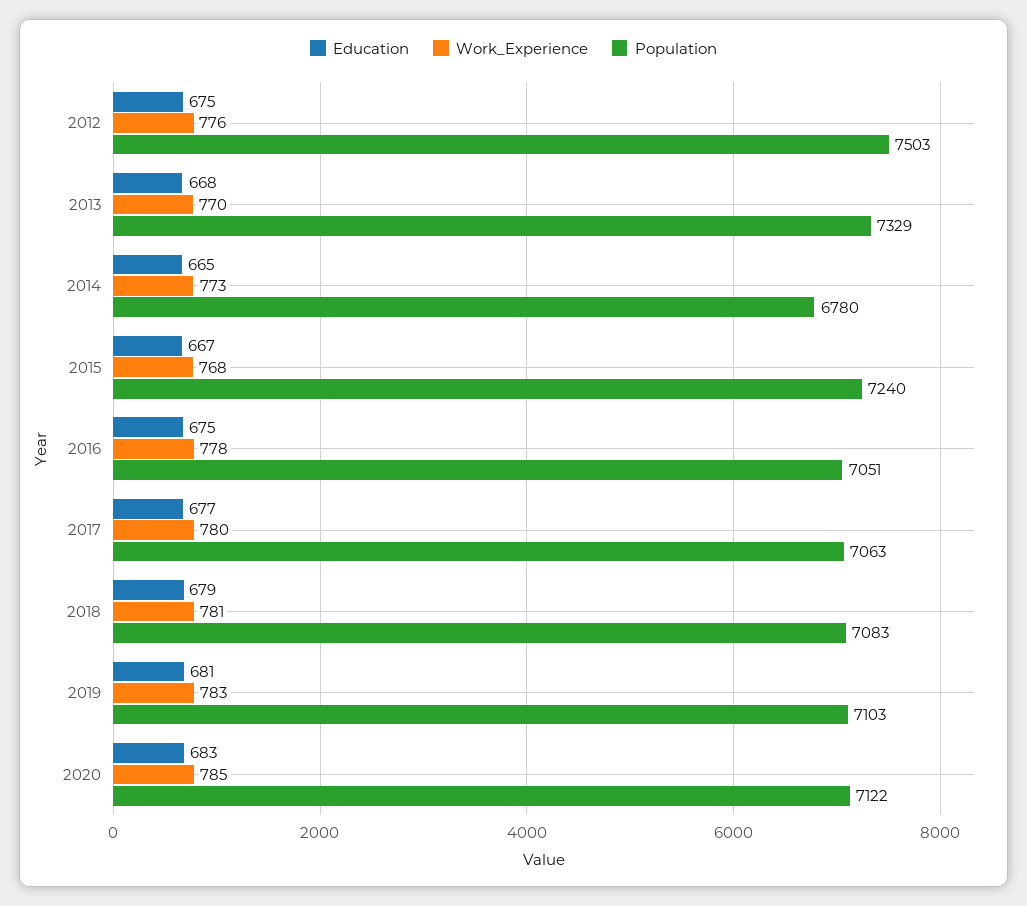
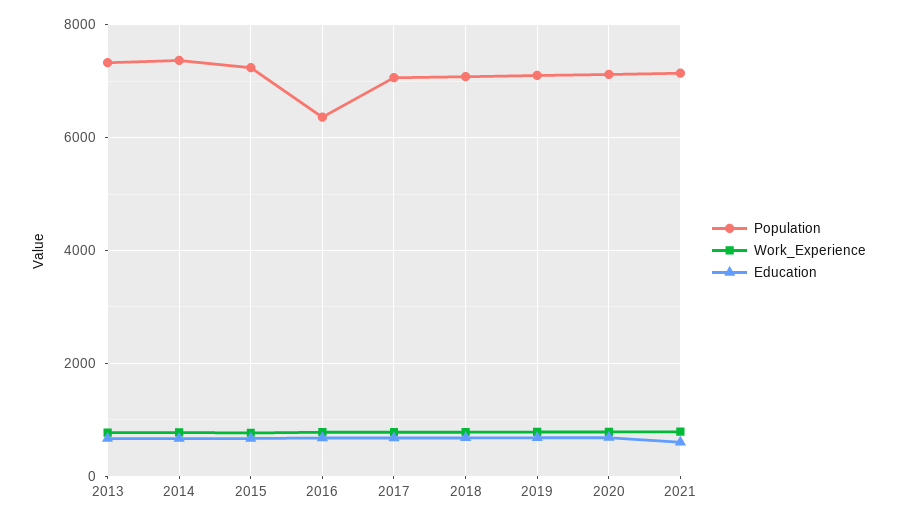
Education, 2012: 675 -> none
Work_Experience, 2012: 776 -> none
Population, 2012: 7503 -> none
Population, 2014: 6780 -> 7400
Population, 2016: 7051 -> 6400
Population, 2021: none -> 7200
Work_Experience, 2021: none -> 800
Education, 2021: none -> 600

